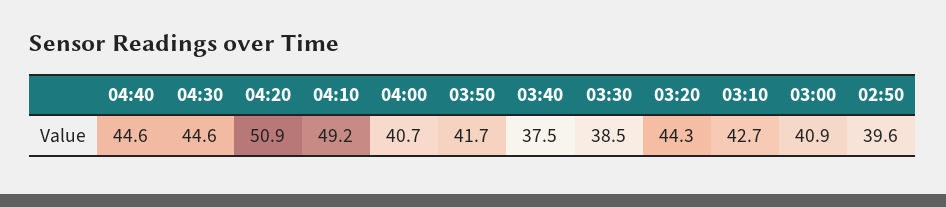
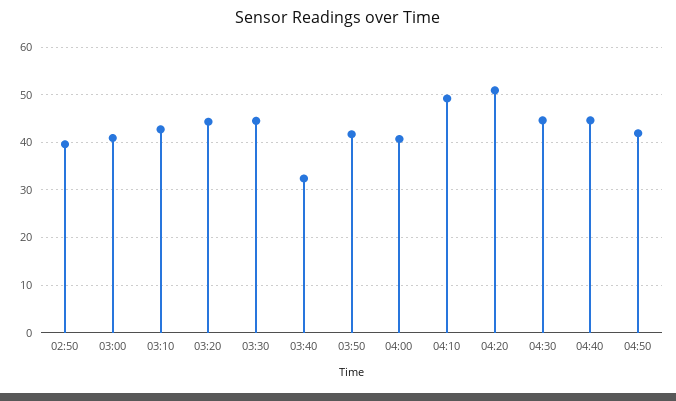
03:40: 37.5 -> 32
03:30: 38.5 -> 44
04:50: none -> 42

